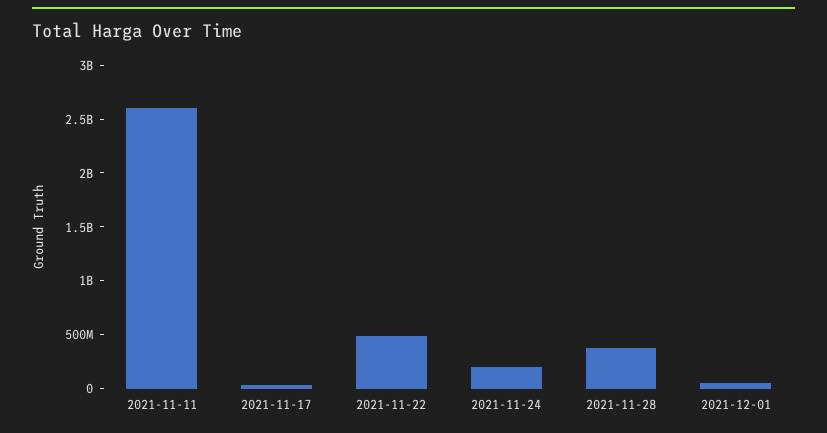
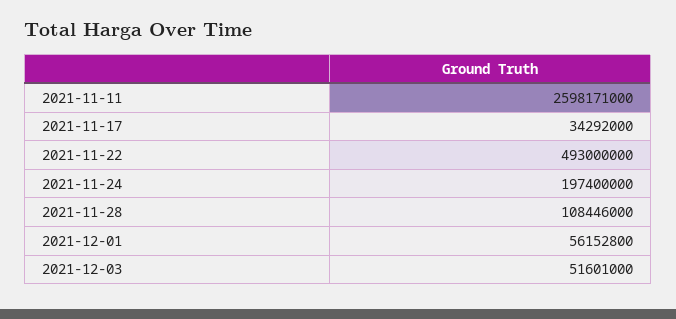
2021-11-28: 400000000 -> 108446000
2021-12-03: none -> 51601000

